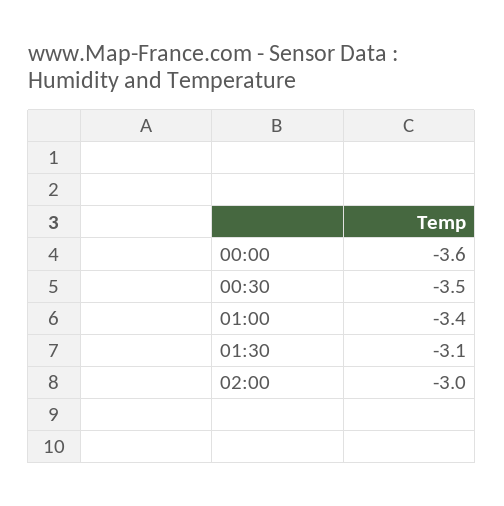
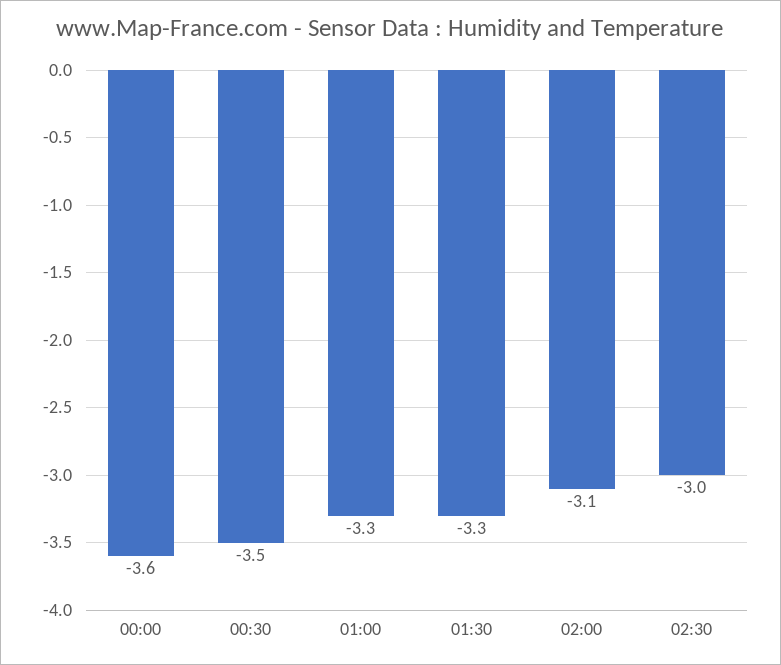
01:00: -3.4 -> -3.3
01:30: -3.1 -> -3.3
02:00: -3 -> -3.1
02:30: none -> -3

